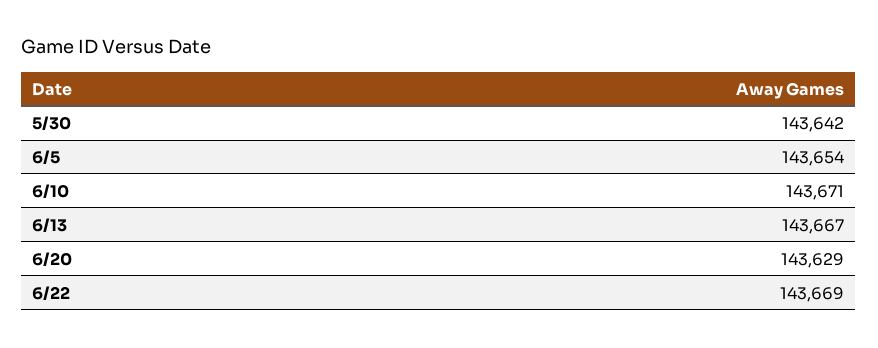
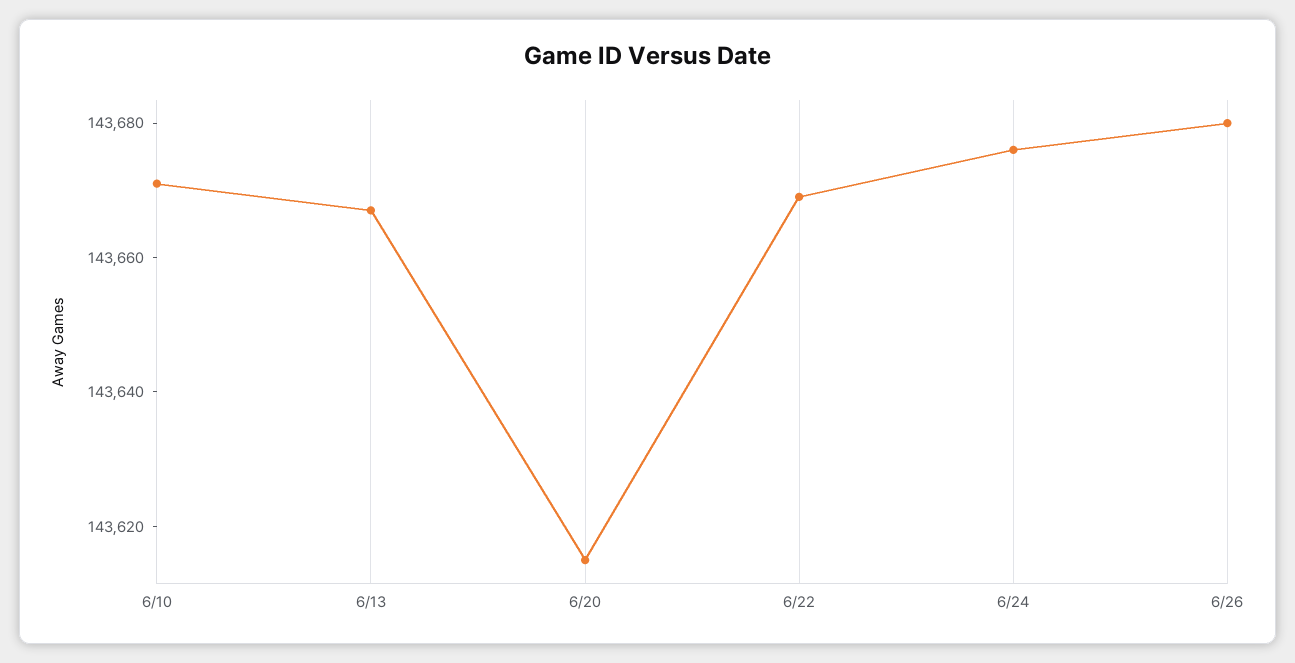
5/30: 143642 -> none
6/5: 143654 -> none
6/20: 143629 -> 143615
6/24: none -> 143675
6/26: none -> 143680

